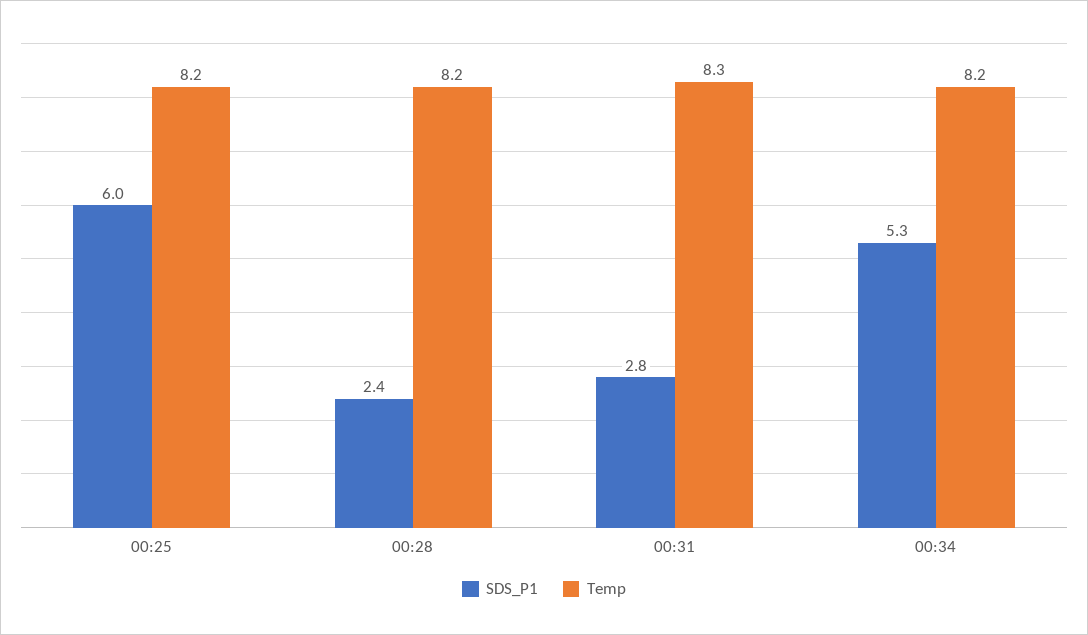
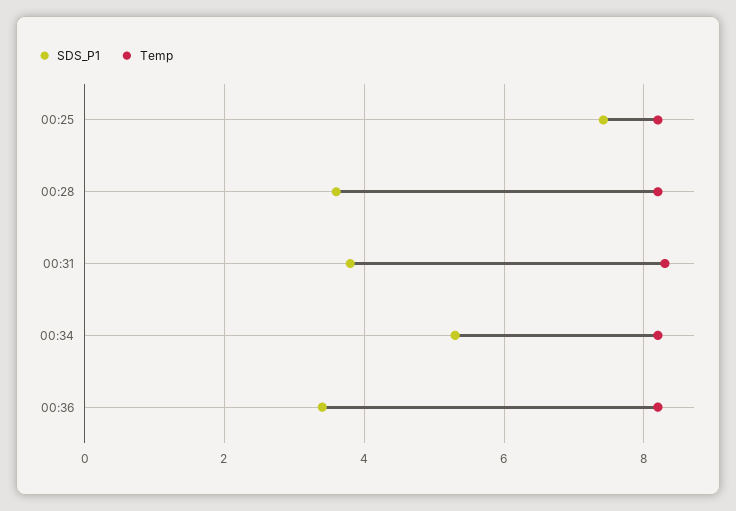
SDS_P1, 00:25: 6 -> 7.4
SDS_P1, 00:28: 2.4 -> 3.6
SDS_P1, 00:31: 2.8 -> 3.8
SDS_P1, 00:36: none -> 3.4
Temp, 00:36: none -> 8.2

